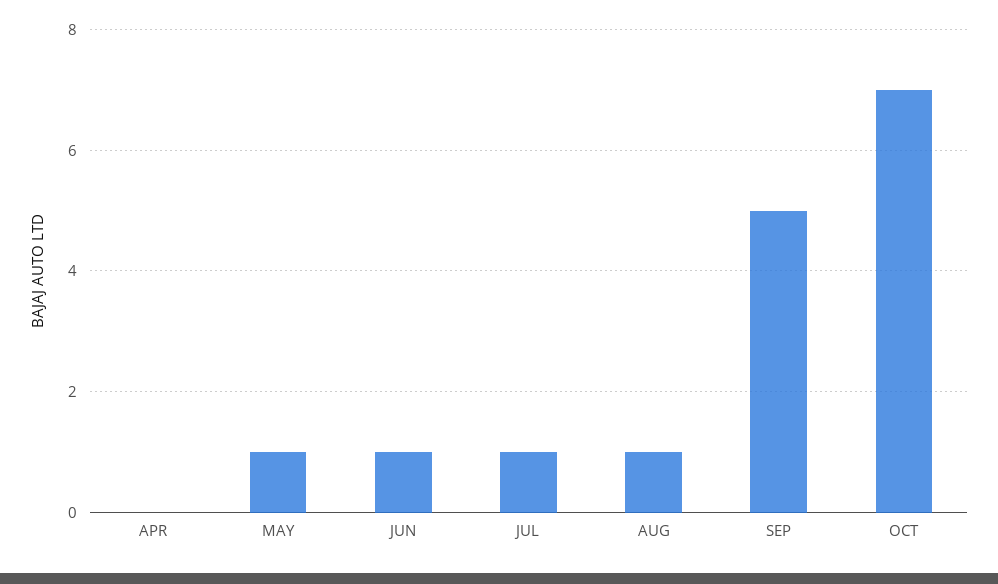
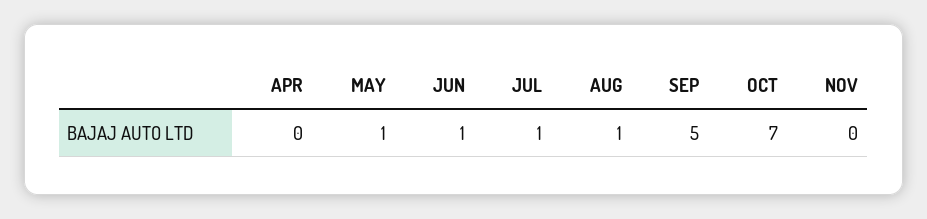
NOV: none -> 0

